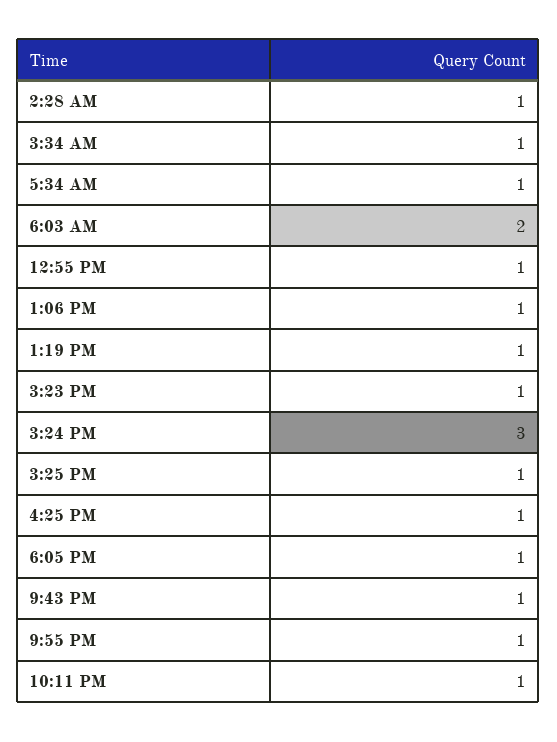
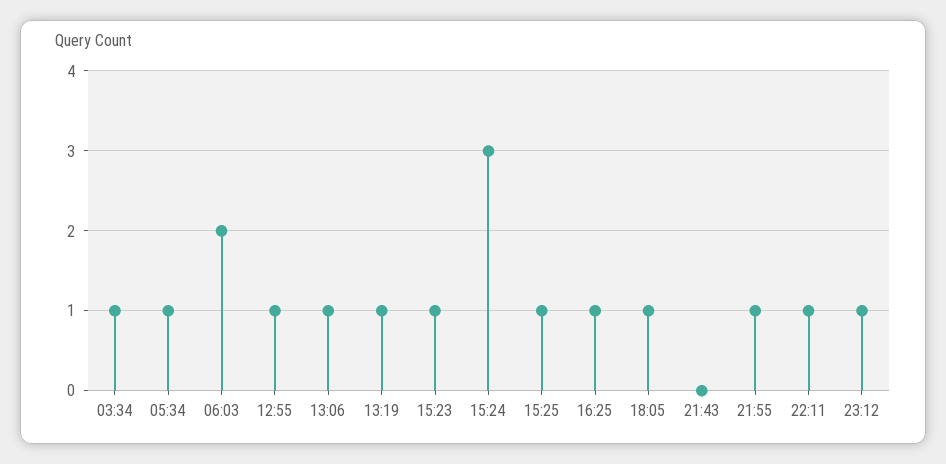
2:28 AM: 1 -> none
9:43 PM: 1 -> 0
23:12: none -> 1

